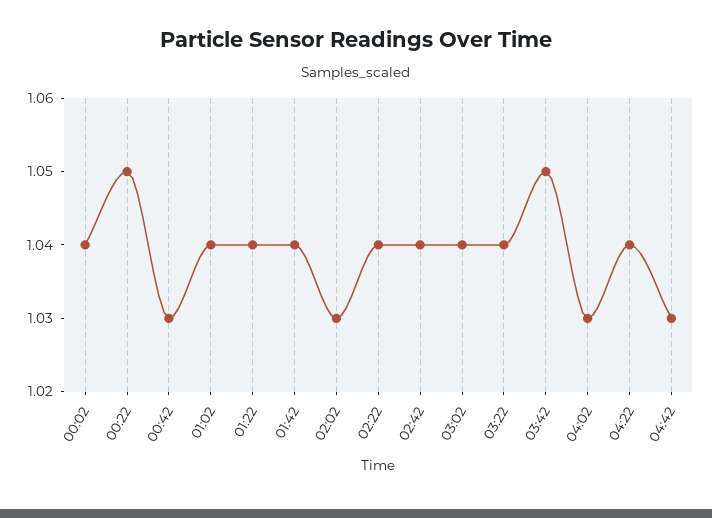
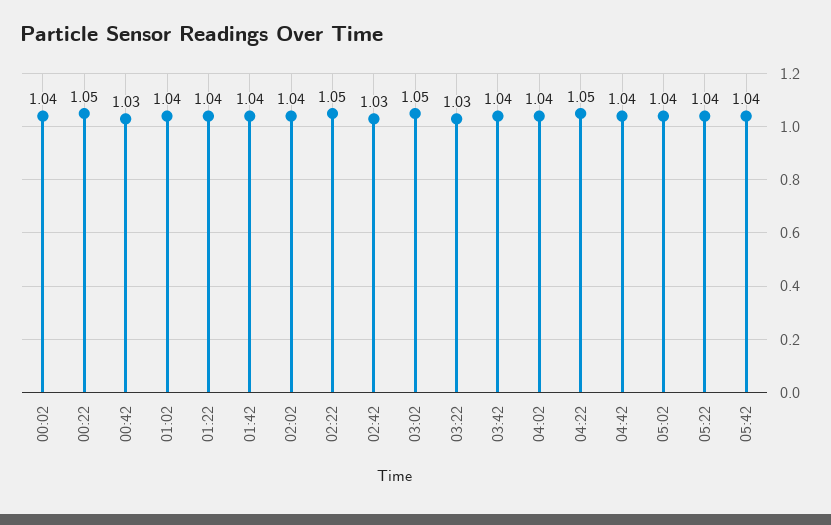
02:02: 1.03 -> 1.04
02:22: 1.04 -> 1.05
02:42: 1.04 -> 1.03
03:02: 1.04 -> 1.05
03:22: 1.04 -> 1.03
03:42: 1.05 -> 1.04
04:02: 1.03 -> 1.04
04:22: 1.04 -> 1.05
04:42: 1.03 -> 1.04
05:02: none -> 1.04
05:22: none -> 1.04
05:42: none -> 1.04

